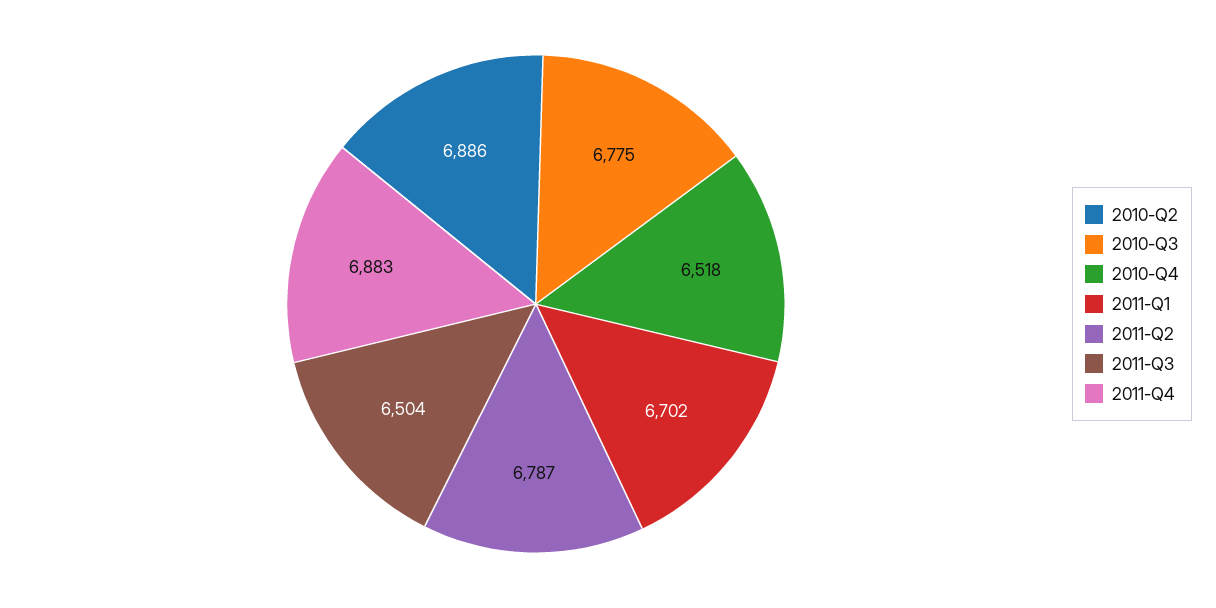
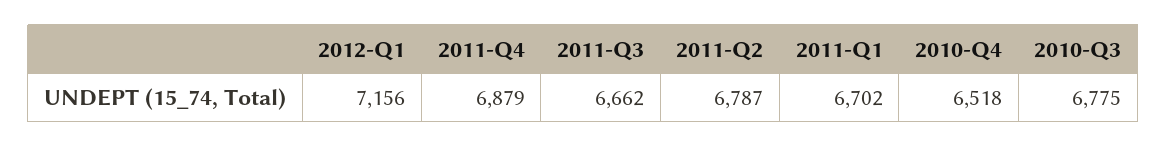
2010-Q2: 6886 -> none
2011-Q3: 6504 -> 6662
2011-Q4: 6883 -> 6879
2012-Q1: none -> 7156

